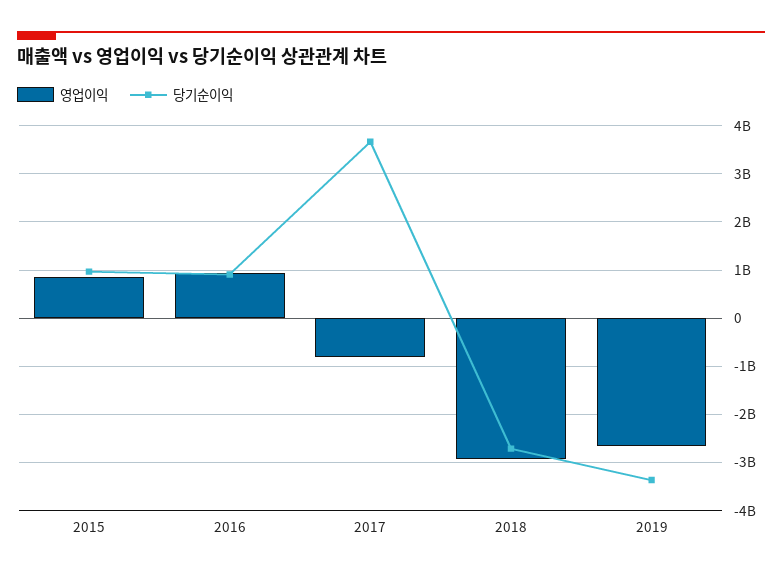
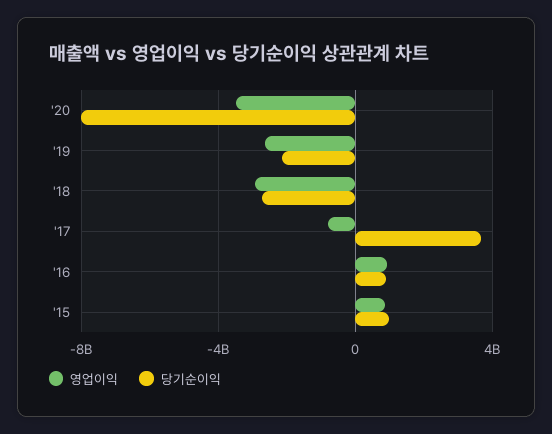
당기순이익, 2019: -3400000000 -> -2000000000
영업이익, '20: none -> -3500000000
당기순이익, '20: none -> -8000000000

